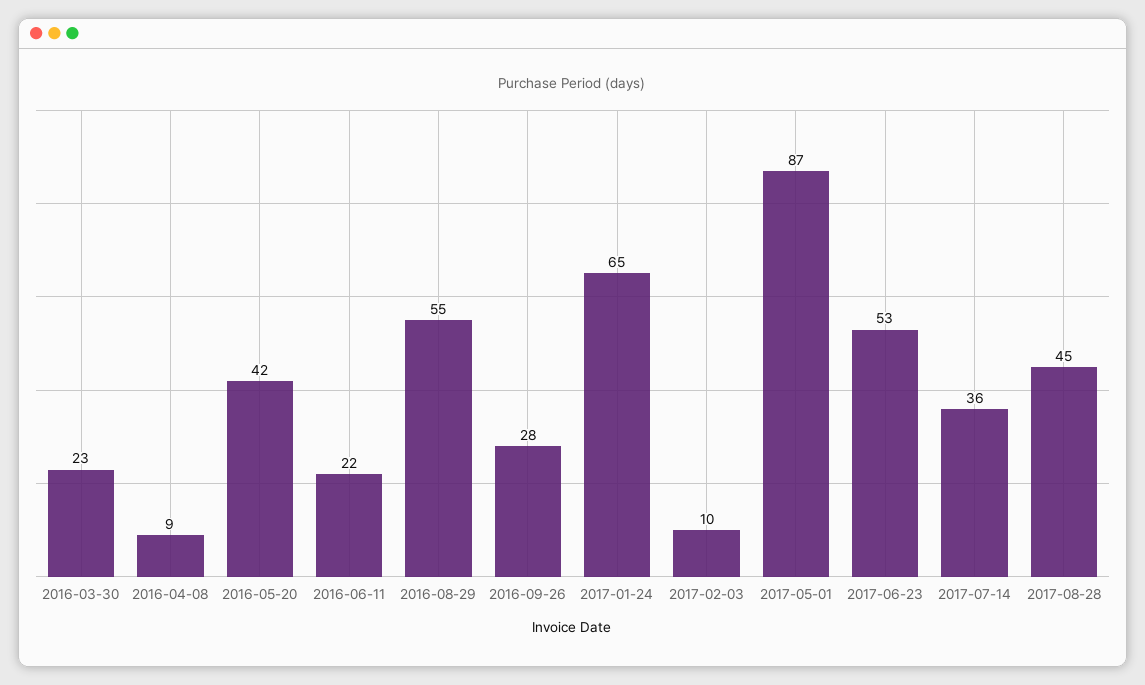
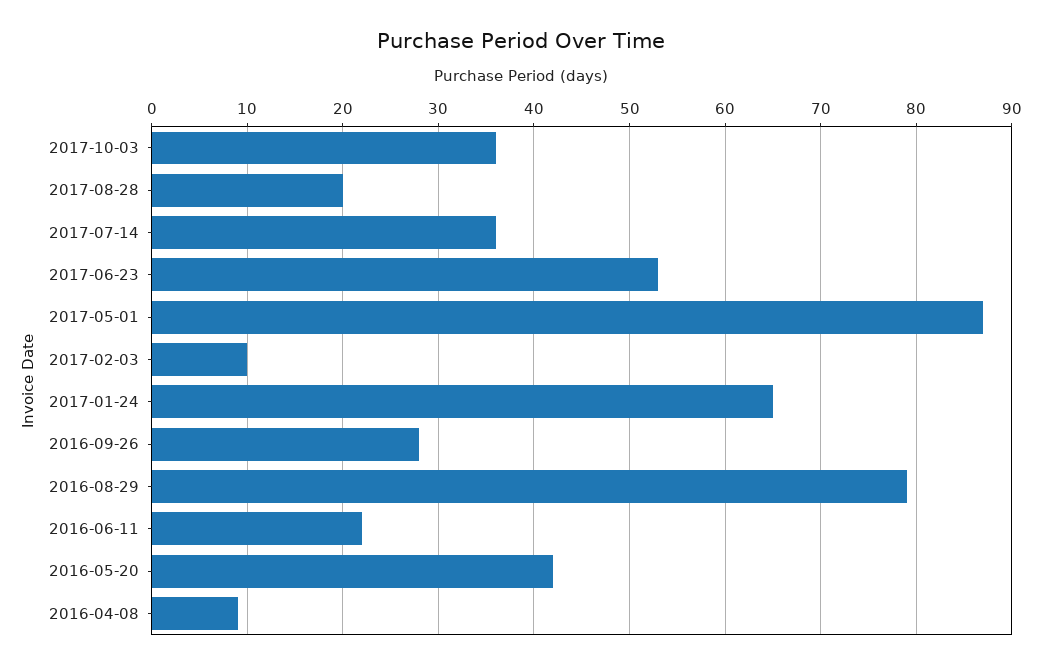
2016-03-30: 23 -> none
2016-08-29: 55 -> 79
2017-08-28: 45 -> 20
2017-10-03: none -> 36

